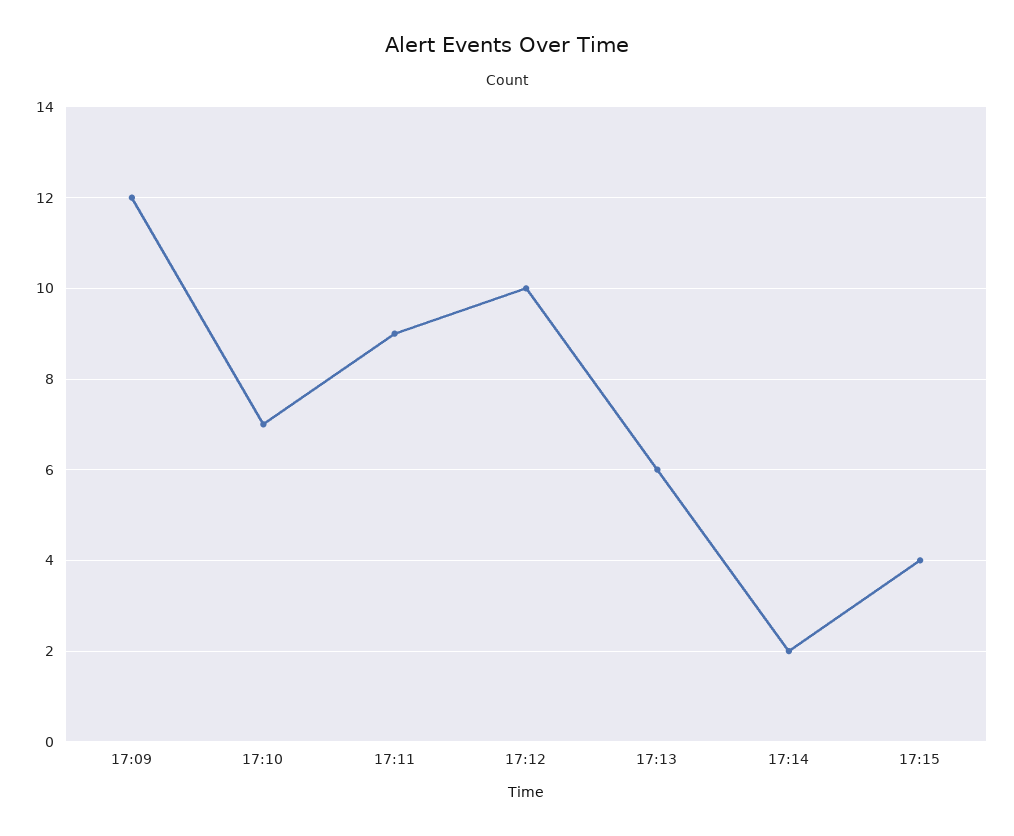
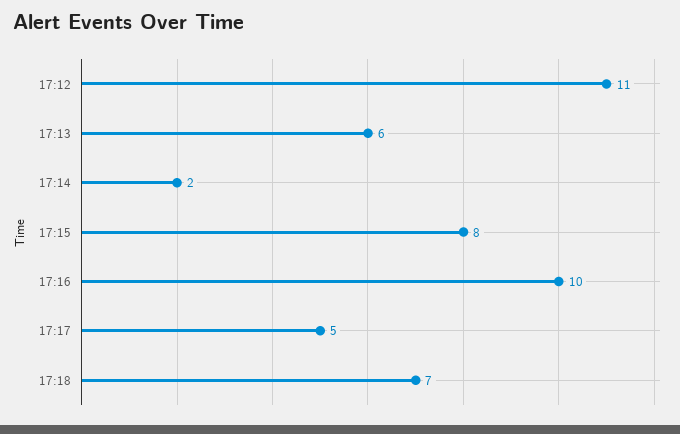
17:09: 12 -> none
17:10: 7 -> none
17:11: 9 -> none
17:12: 10 -> 11
17:15: 4 -> 8
17:16: none -> 10
17:17: none -> 5
17:18: none -> 7

